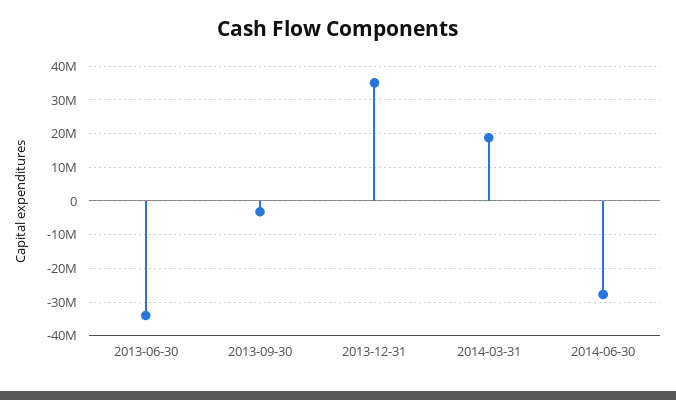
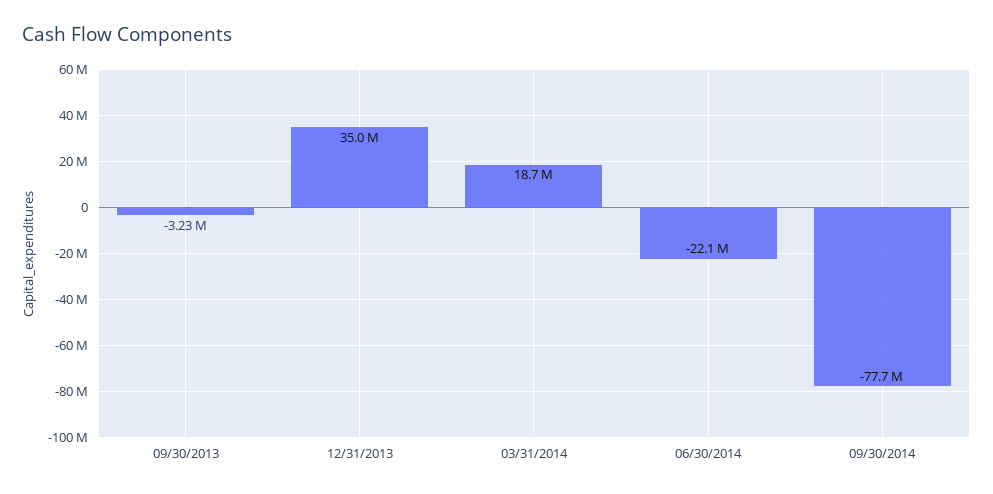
2013-06-30: -34000000 -> none
2014-06-30: -28000000 -> -22100000
09/30/2014: none -> -77700000

